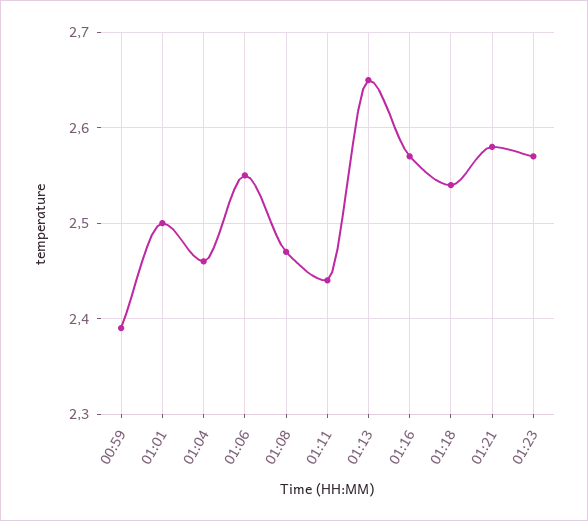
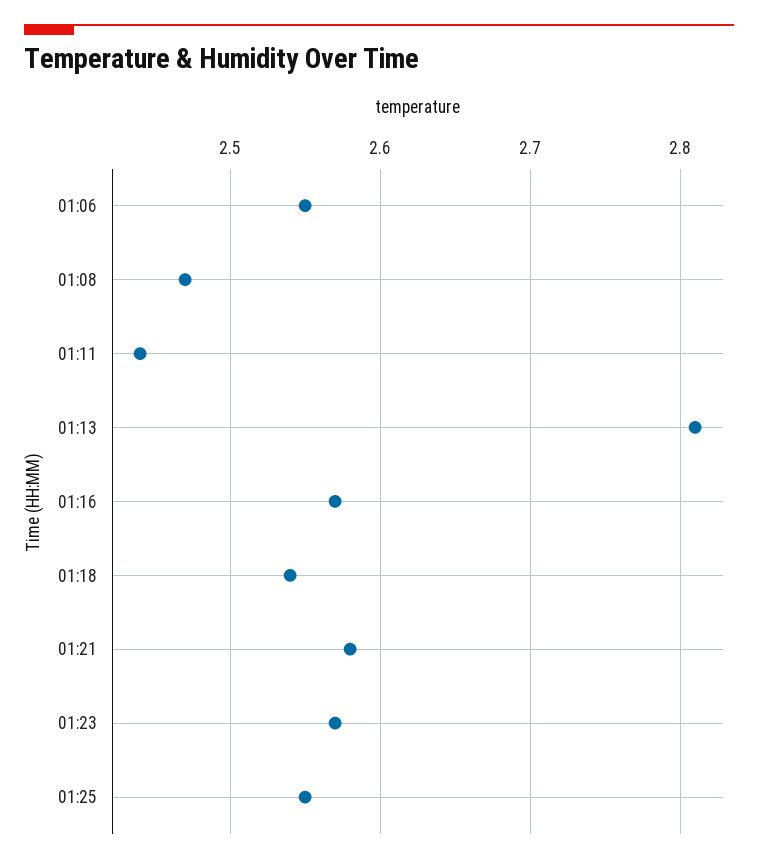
00:59: 2.39 -> none
01:01: 2.5 -> none
01:04: 2.46 -> none
01:13: 2.65 -> 2.81
01:25: none -> 2.55

